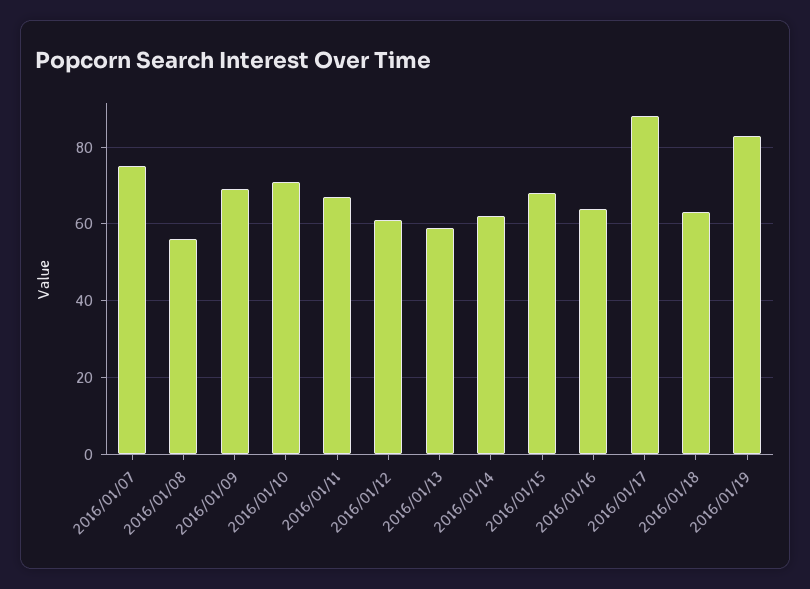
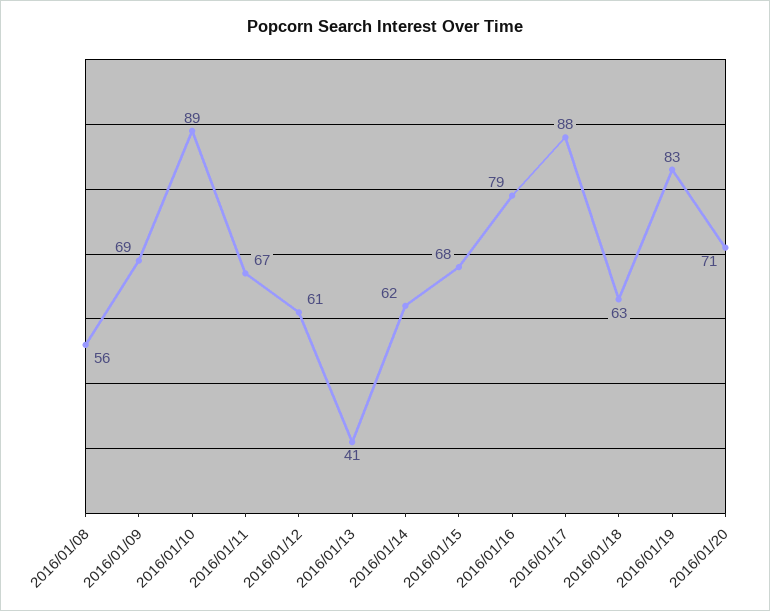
2016/01/07: 75 -> none
2016/01/10: 70 -> 89
2016/01/13: 60 -> 41
2016/01/16: 65 -> 79
2016/01/20: none -> 71

